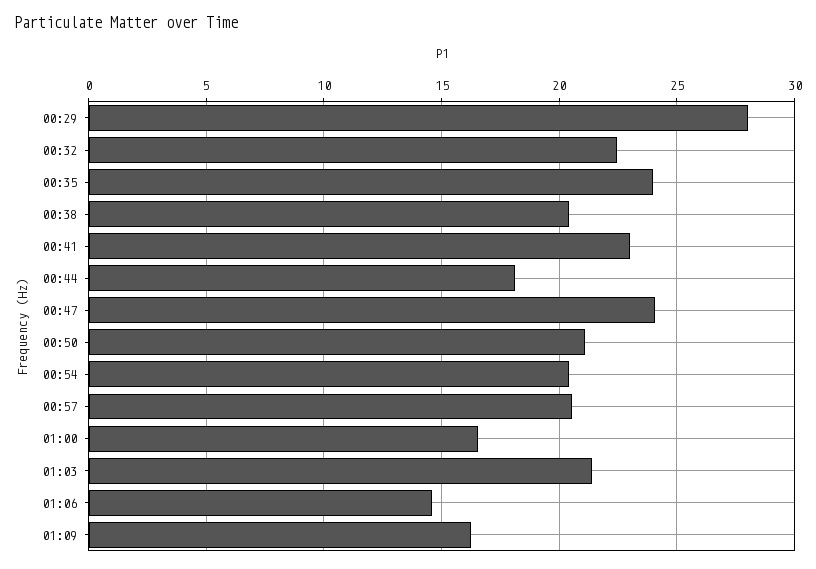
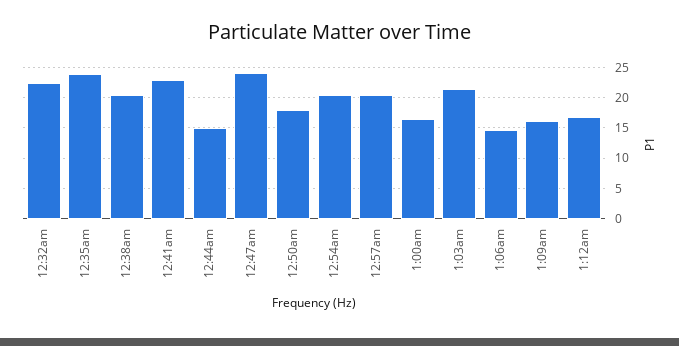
00:29: 28 -> none
00:44: 18 -> 15
00:50: 21 -> 18
1:12am: none -> 17

